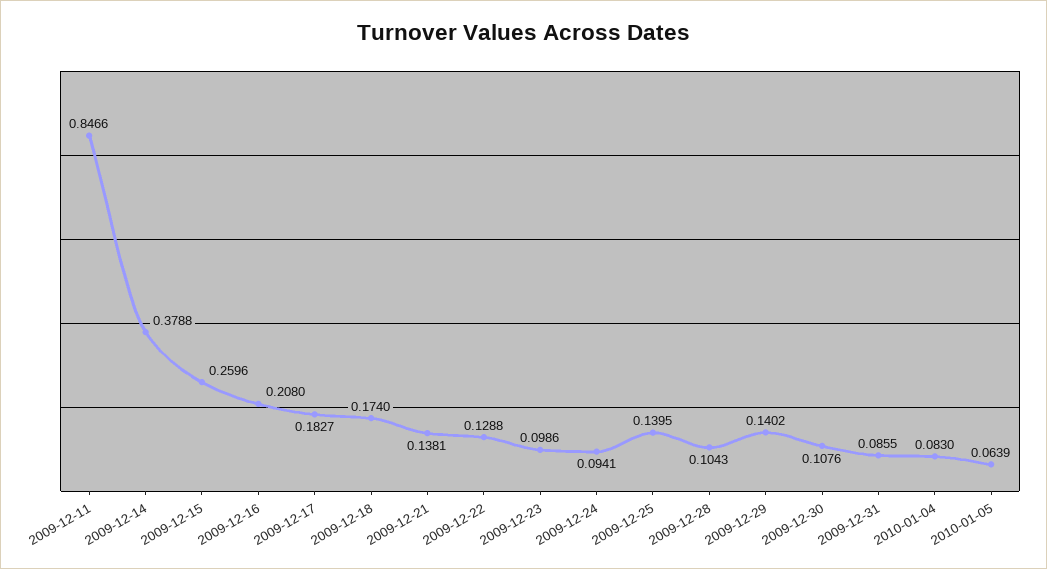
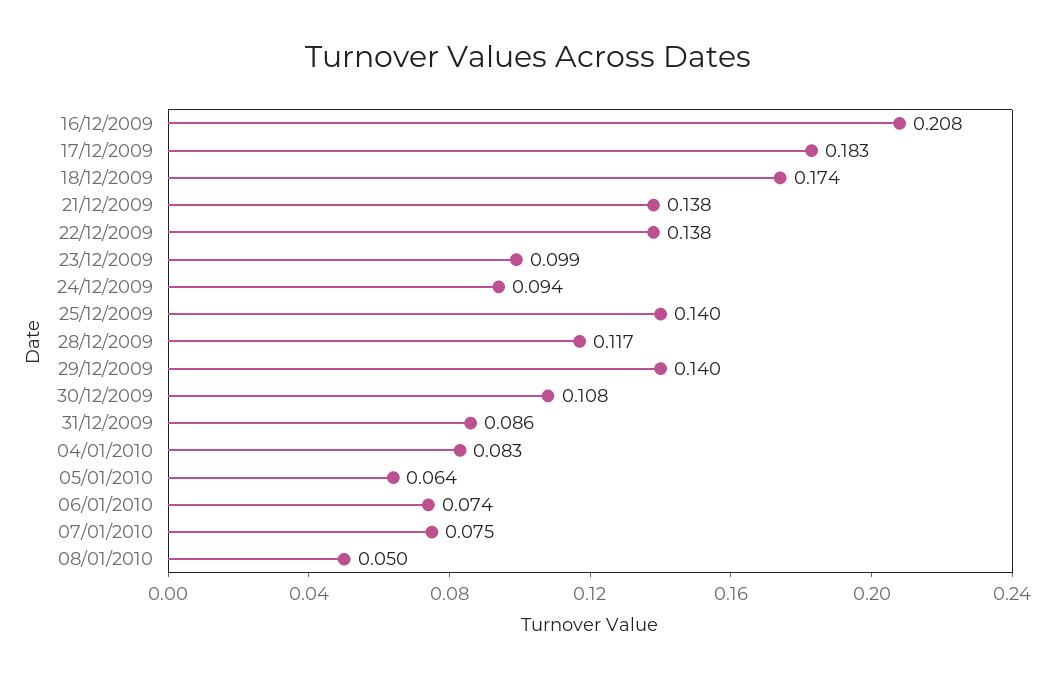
2009-12-11: 0.8466 -> none
2009-12-14: 0.3788 -> none
2009-12-15: 0.2596 -> none
2009-12-22: 0.1288 -> 0.138
2009-12-28: 0.1043 -> 0.117
06/01/2010: none -> 0.074
07/01/2010: none -> 0.075
08/01/2010: none -> 0.05

